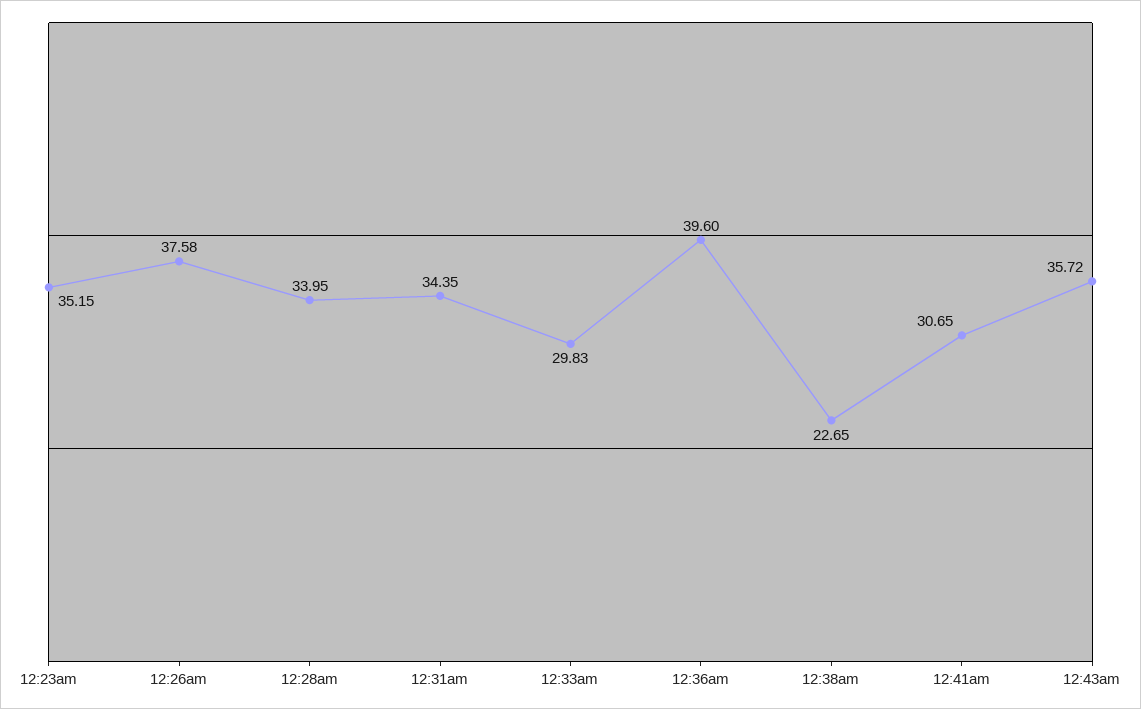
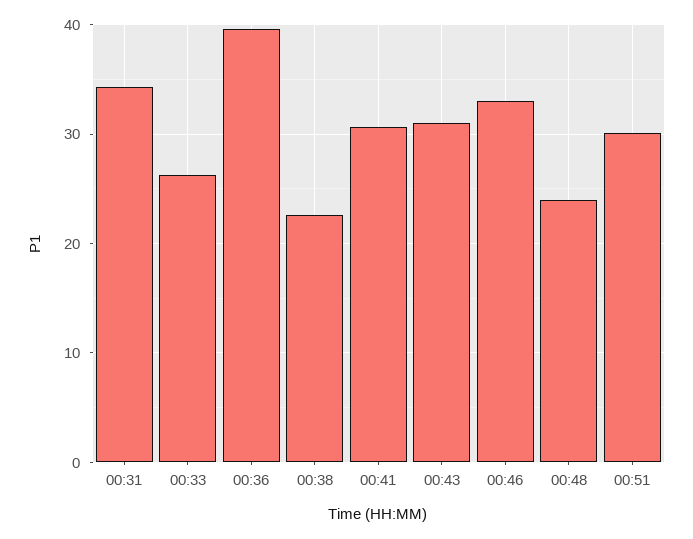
12:23am: 35.15 -> none
12:26am: 37.58 -> none
12:28am: 33.95 -> none
12:33am: 29.83 -> 26
12:43am: 35.72 -> 31
00:46: none -> 33
00:48: none -> 24
00:51: none -> 30

